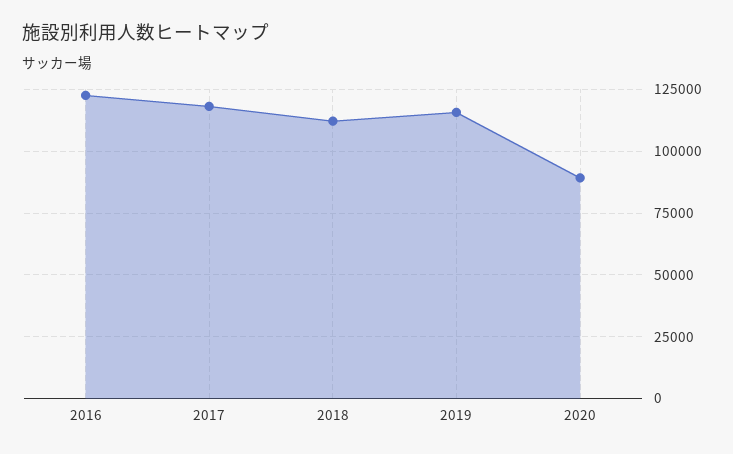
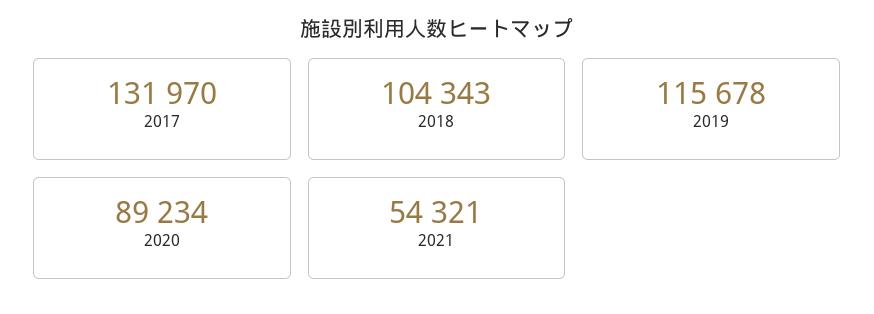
2016: 122500 -> none
2017: 117500 -> 131970
2018: 112500 -> 104343
2021: none -> 54321

